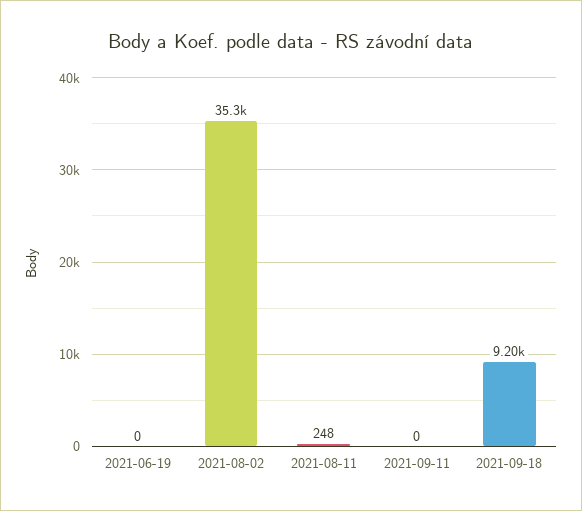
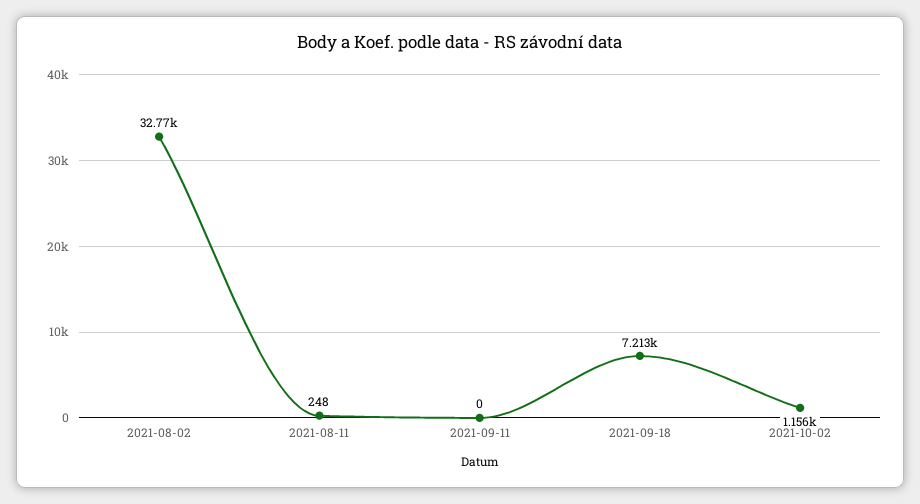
2021-06-19: 0 -> none
2021-08-02: 35300 -> 32770
2021-09-18: 9200 -> 7213
2021-10-02: none -> 1156

